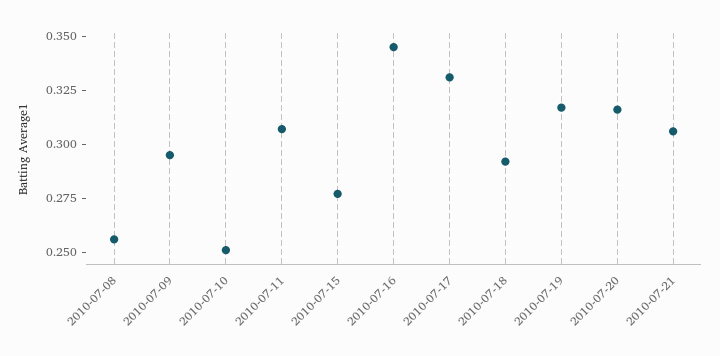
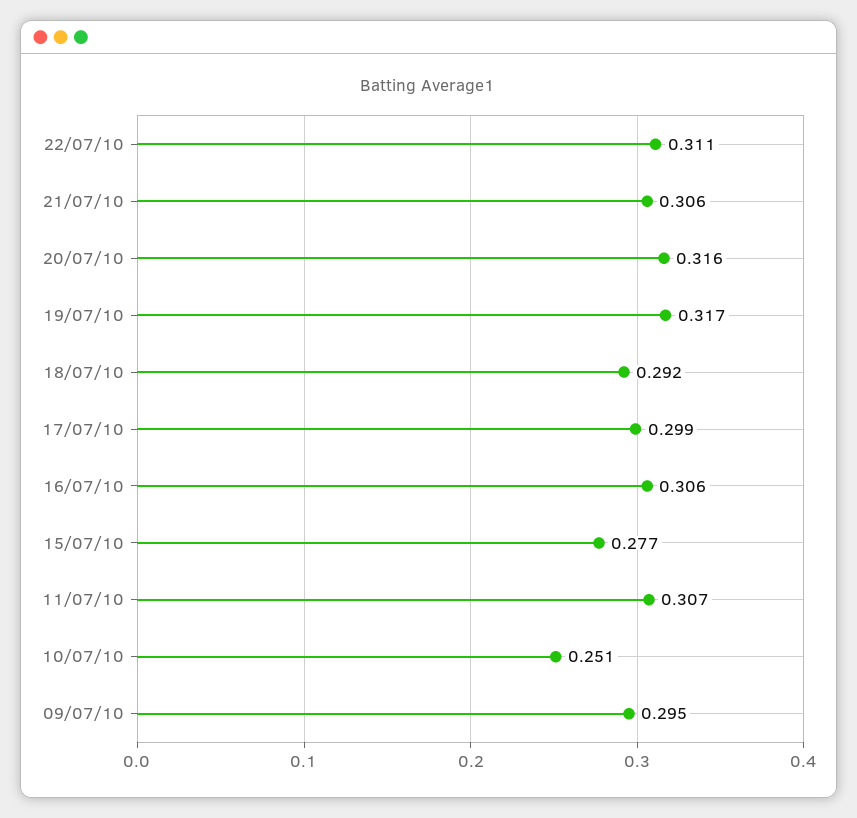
2010-07-08: 0.255 -> none
2010-07-16: 0.345 -> 0.306
2010-07-17: 0.33 -> 0.299
22/07/10: none -> 0.311

